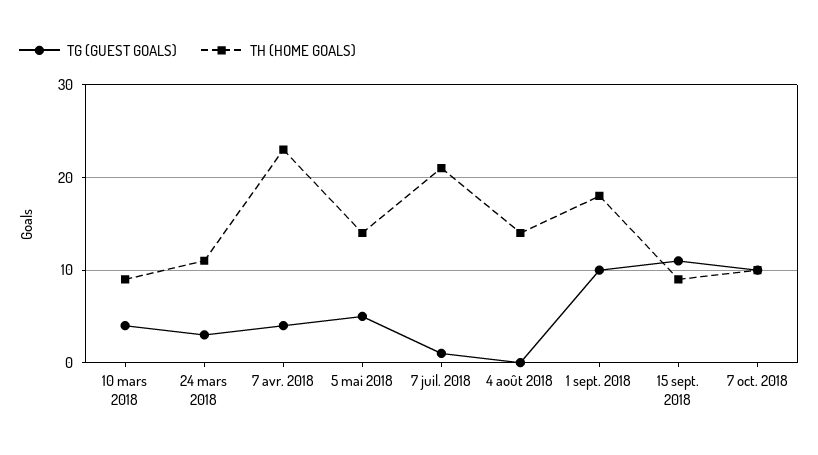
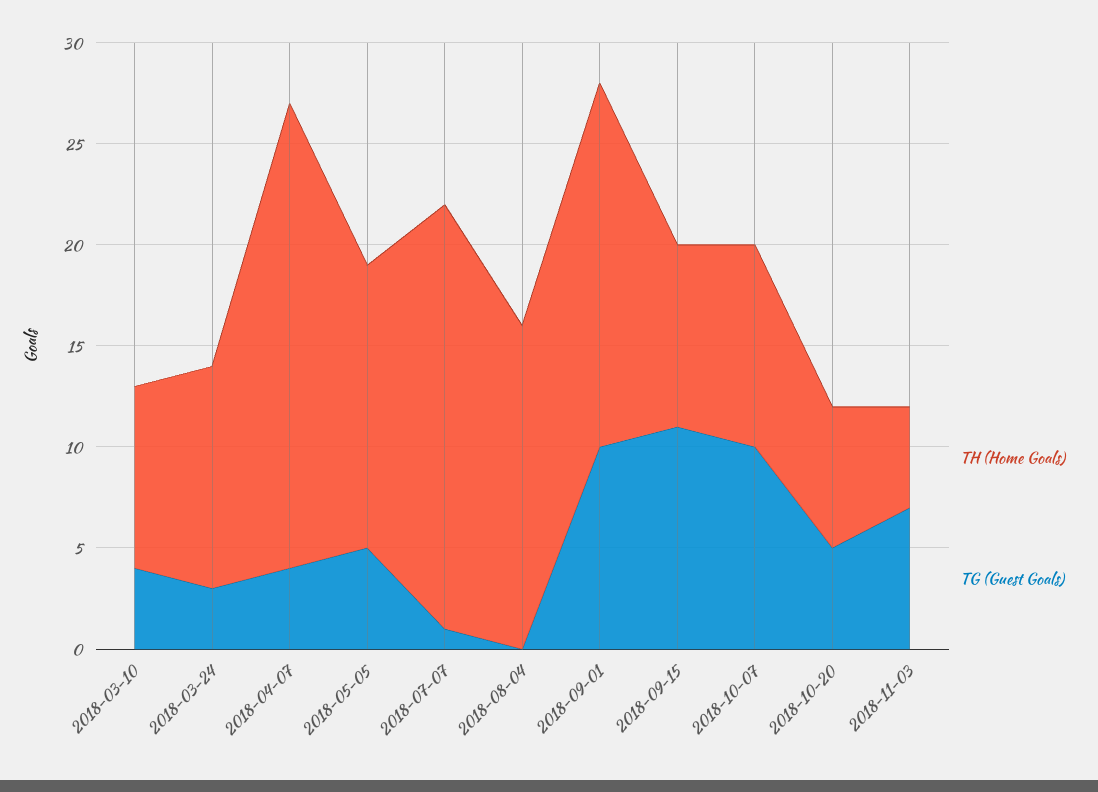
TH (HOME GOALS), 4 août 2018: 14 -> 16
TH (HOME GOALS), 2018-10-20: none -> 7
TG (GUEST GOALS), 2018-10-20: none -> 5
TH (HOME GOALS), 2018-11-03: none -> 5
TG (GUEST GOALS), 2018-11-03: none -> 7

